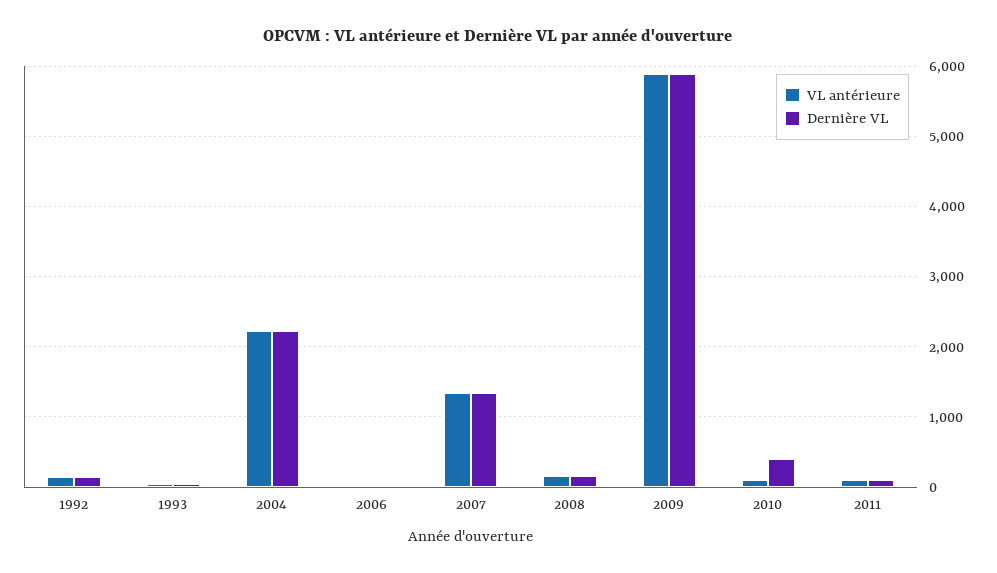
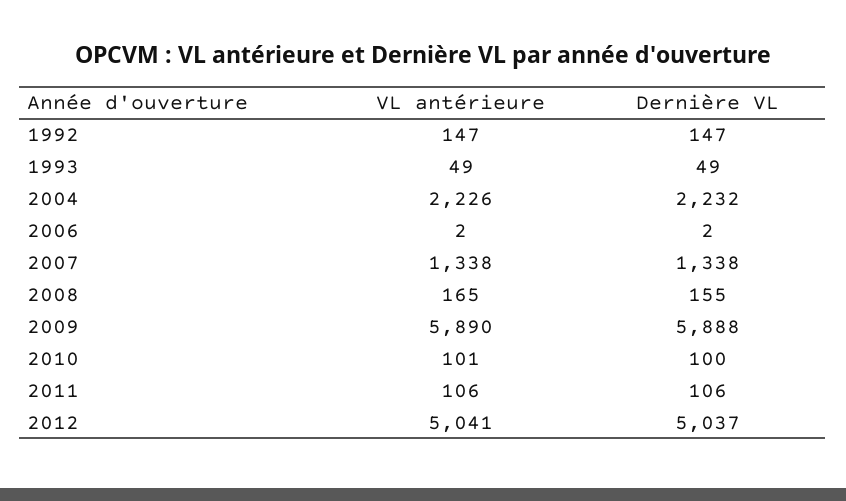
Dernière VL, 2010: 400 -> 100
VL antérieure, 2012: none -> 5041
Dernière VL, 2012: none -> 5037

